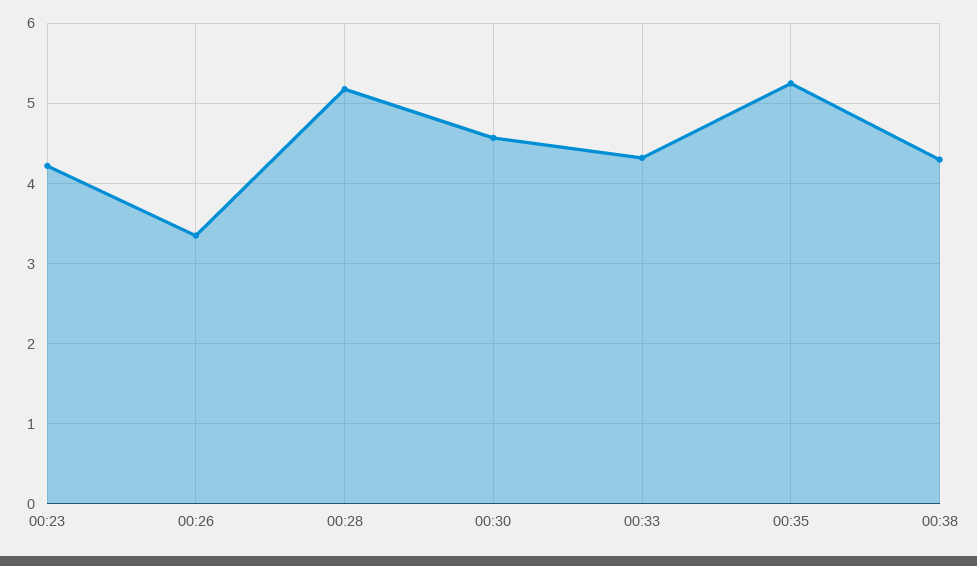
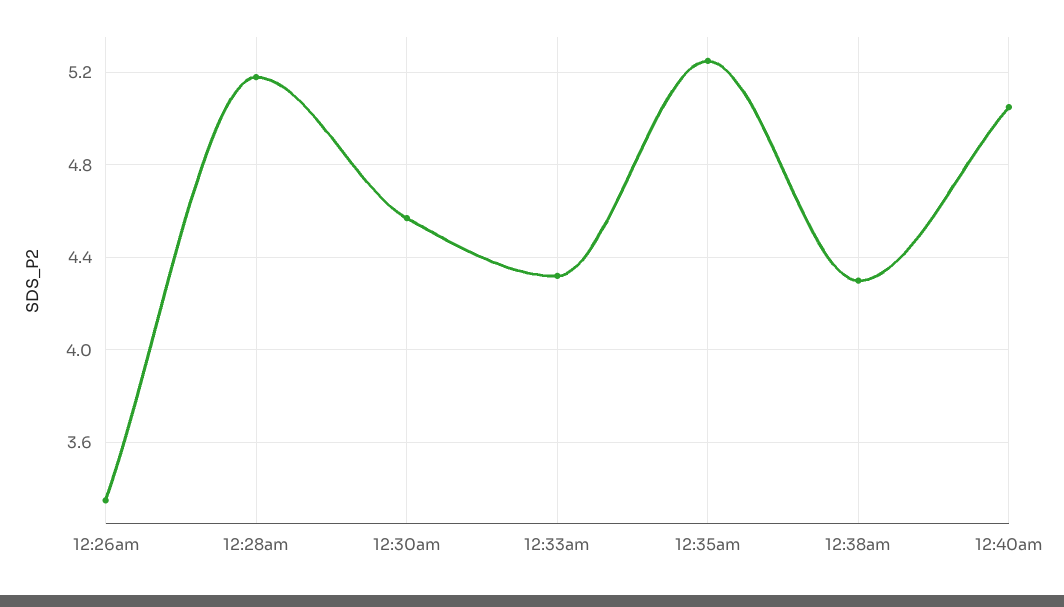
00:23: 4.2 -> none
12:40am: none -> 5.05

